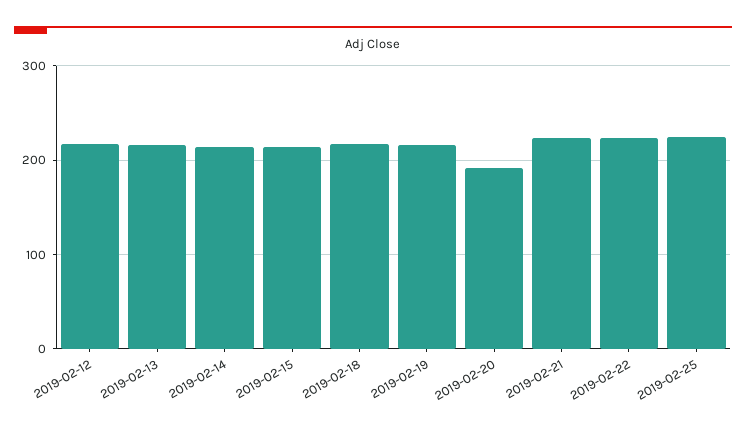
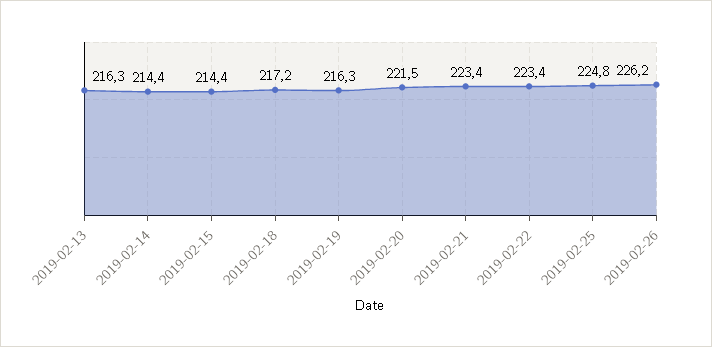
2019-02-12: 220 -> none
2019-02-20: 190 -> 221.5
2019-02-26: none -> 226.2

